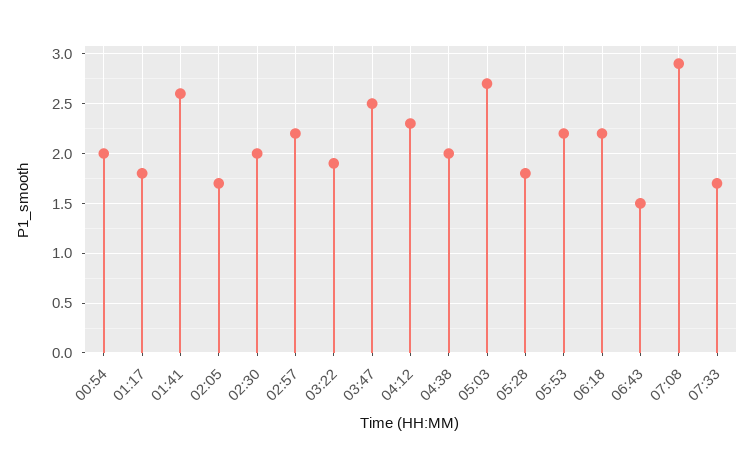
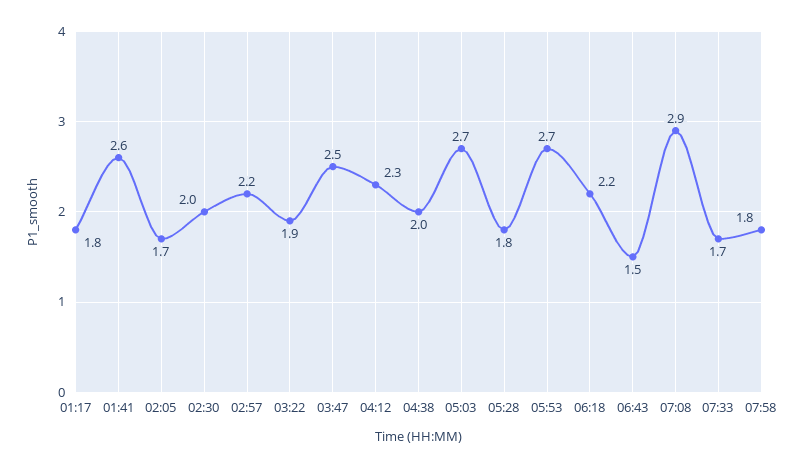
00:54: 2 -> none
05:53: 2.2 -> 2.7
07:58: none -> 1.8

